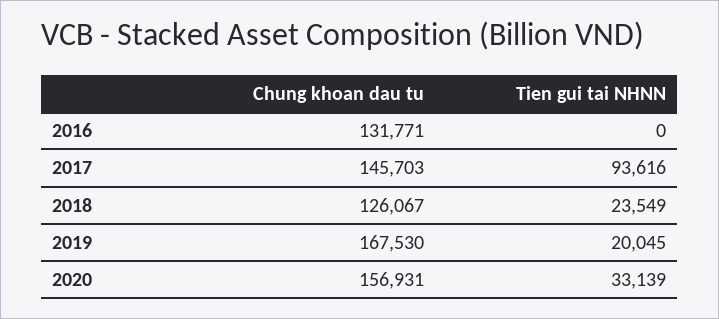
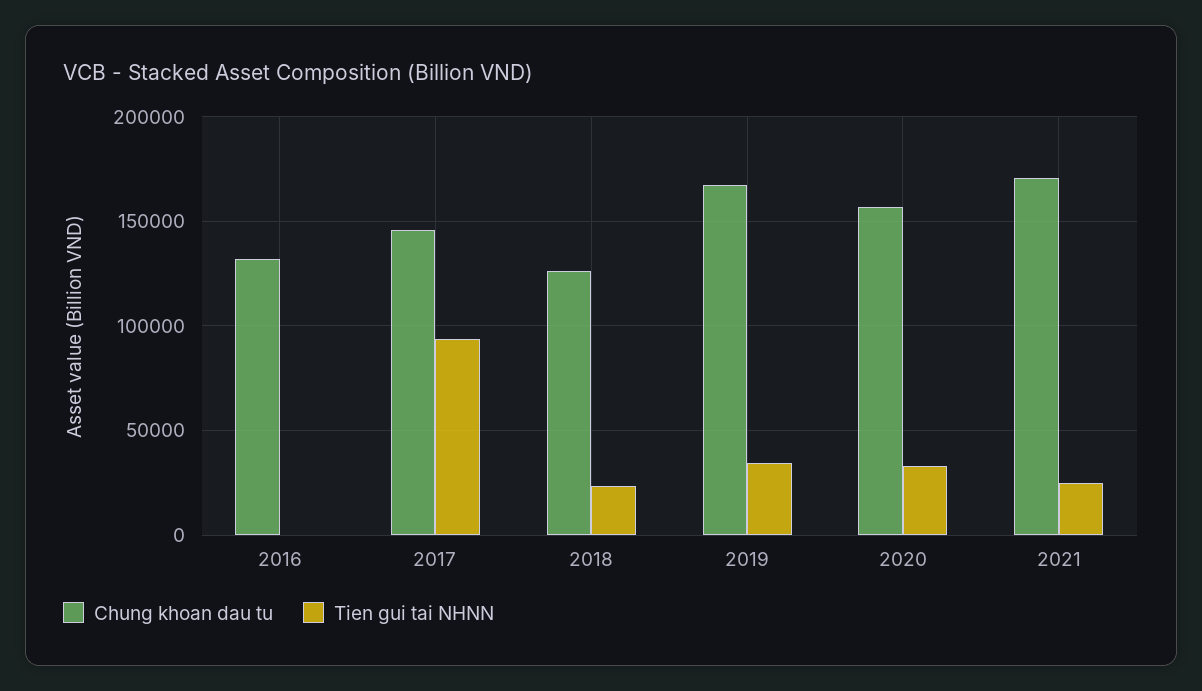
Tien gui tai NHNN, 2019: 20045 -> 35000
Chung khoan dau tu, 2021: none -> 170000
Tien gui tai NHNN, 2021: none -> 25000

